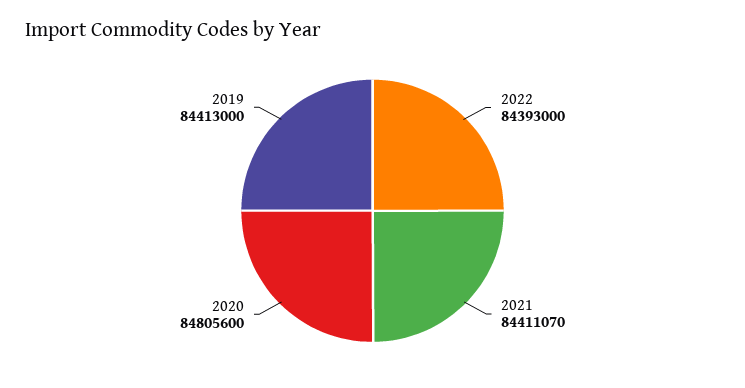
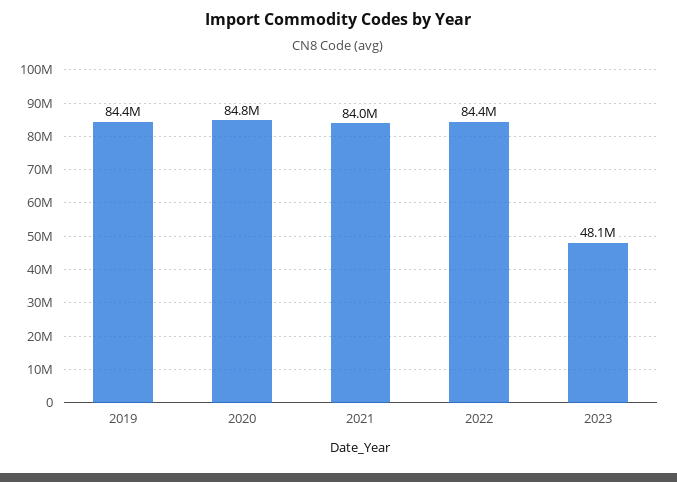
2021: 84411070 -> 84000000
2023: none -> 48100000

